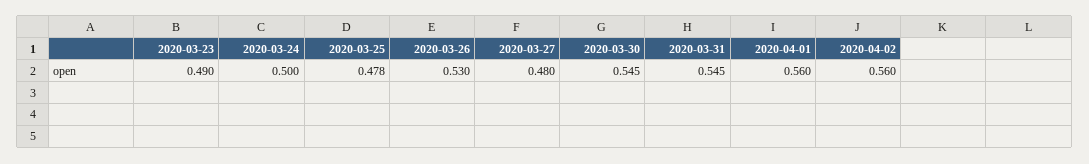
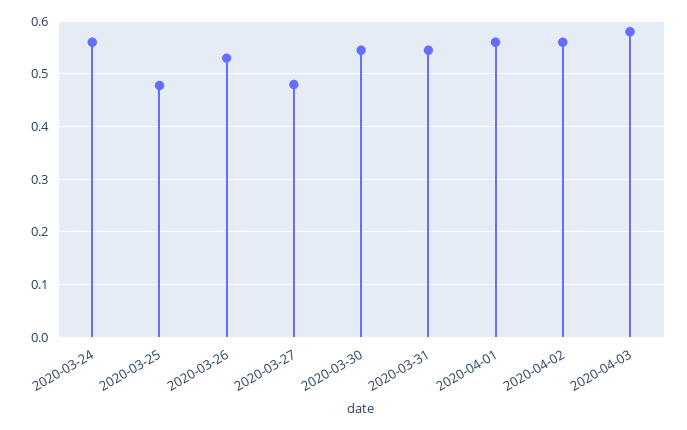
2020-03-23: 0.49 -> none
2020-03-24: 0.5 -> 0.56
2020-04-03: none -> 0.58

